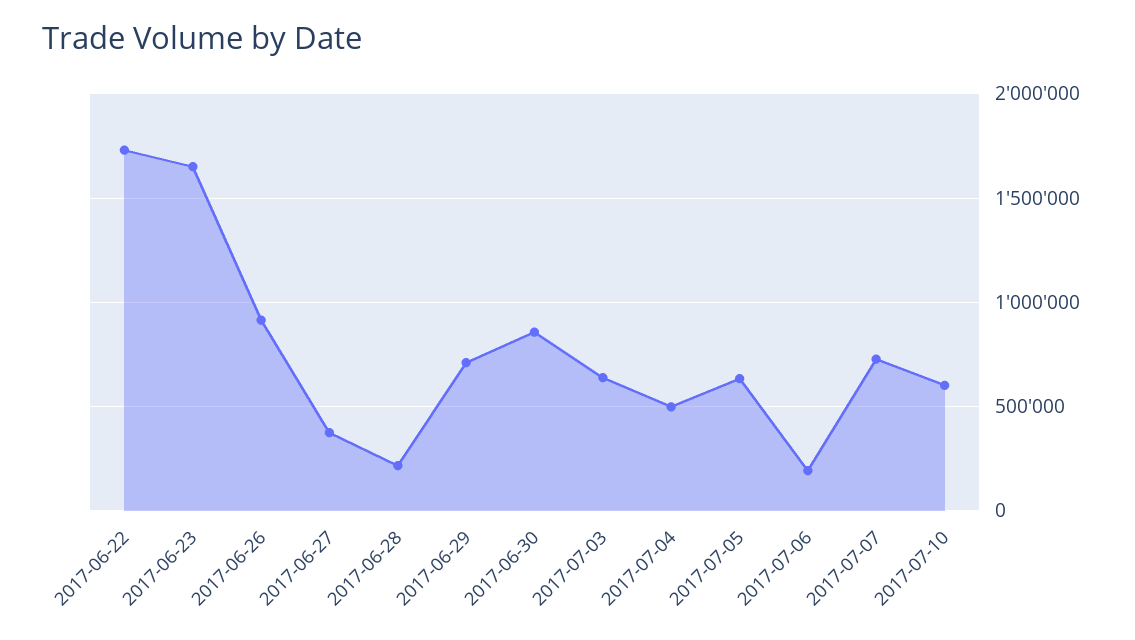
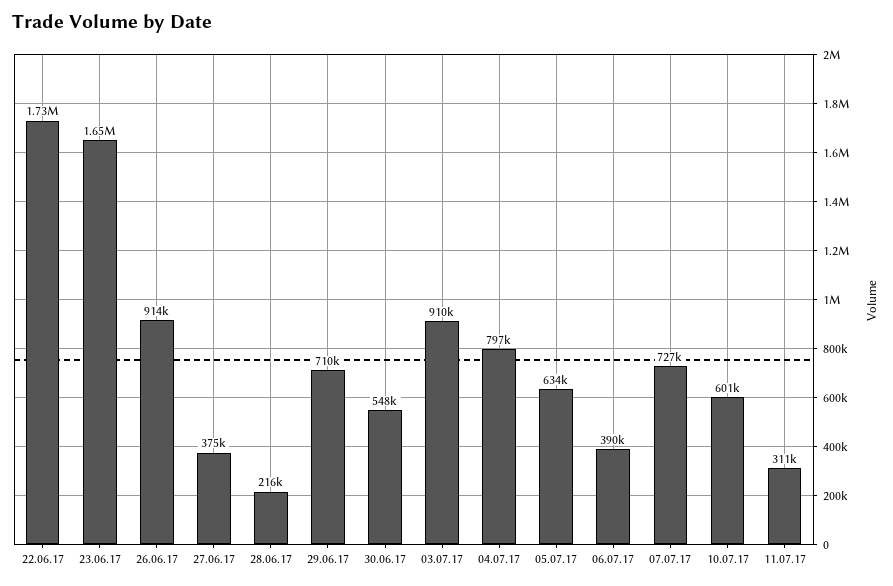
2017-06-30: 850000 -> 548000
2017-07-03: 650000 -> 910000
2017-07-04: 500000 -> 797000
2017-07-06: 200000 -> 390000
11.07.17: none -> 311000

